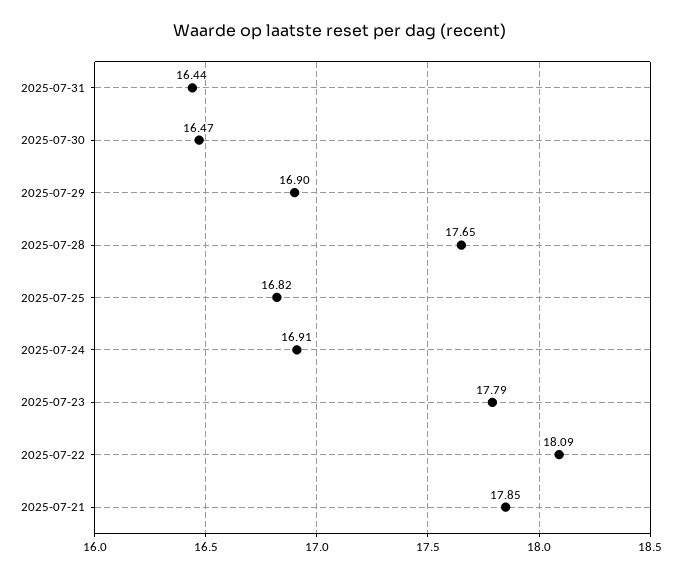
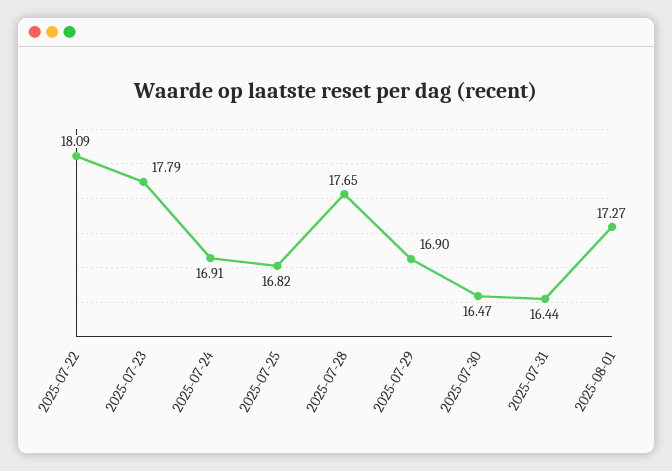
2025-07-21: 17.85 -> none
2025-08-01: none -> 17.27

